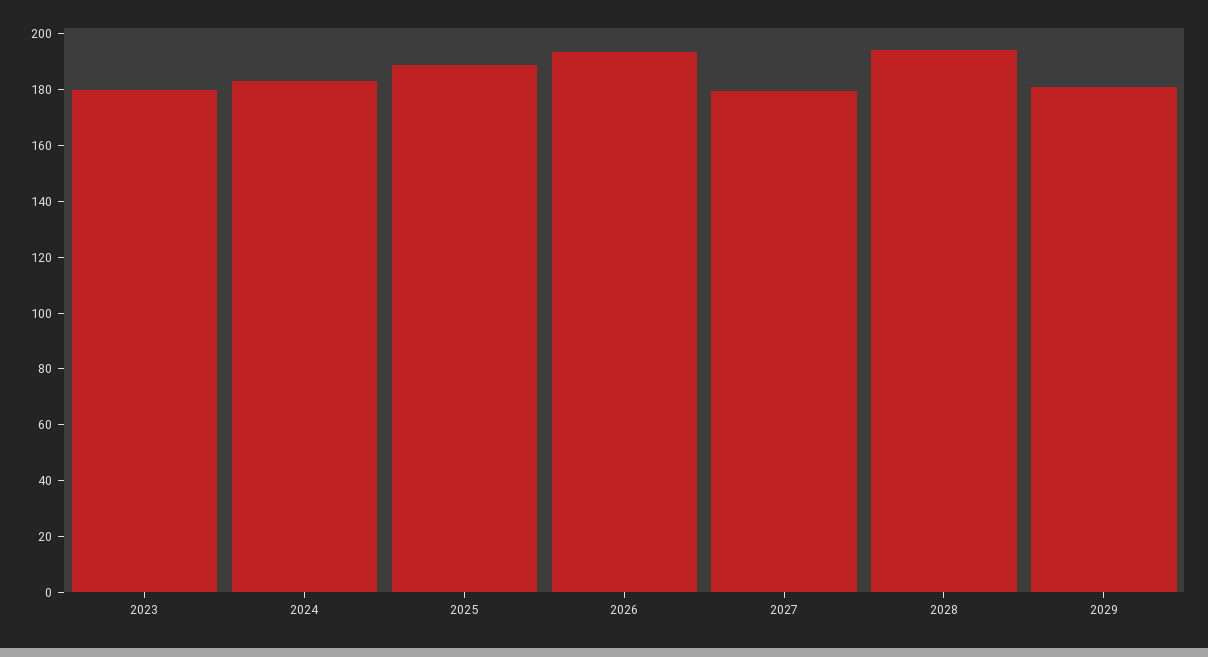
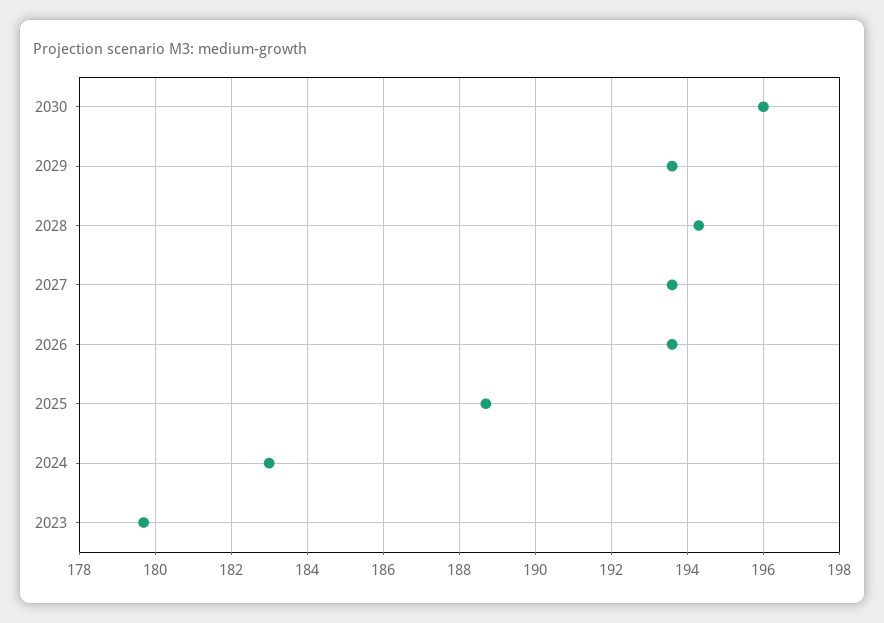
2027: 180 -> 193.5
2029: 180 -> 193.5
2030: none -> 196

